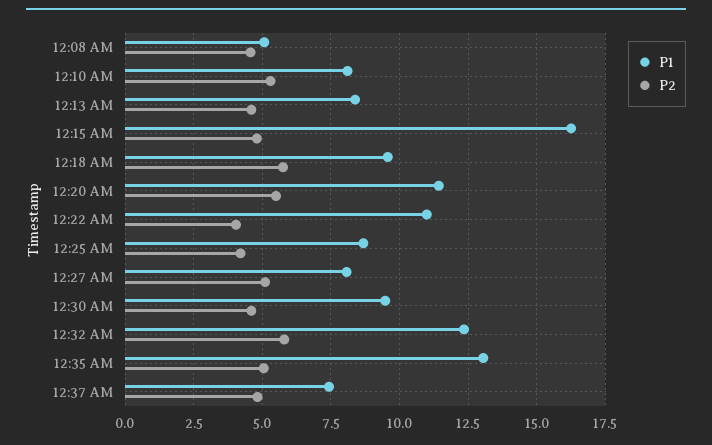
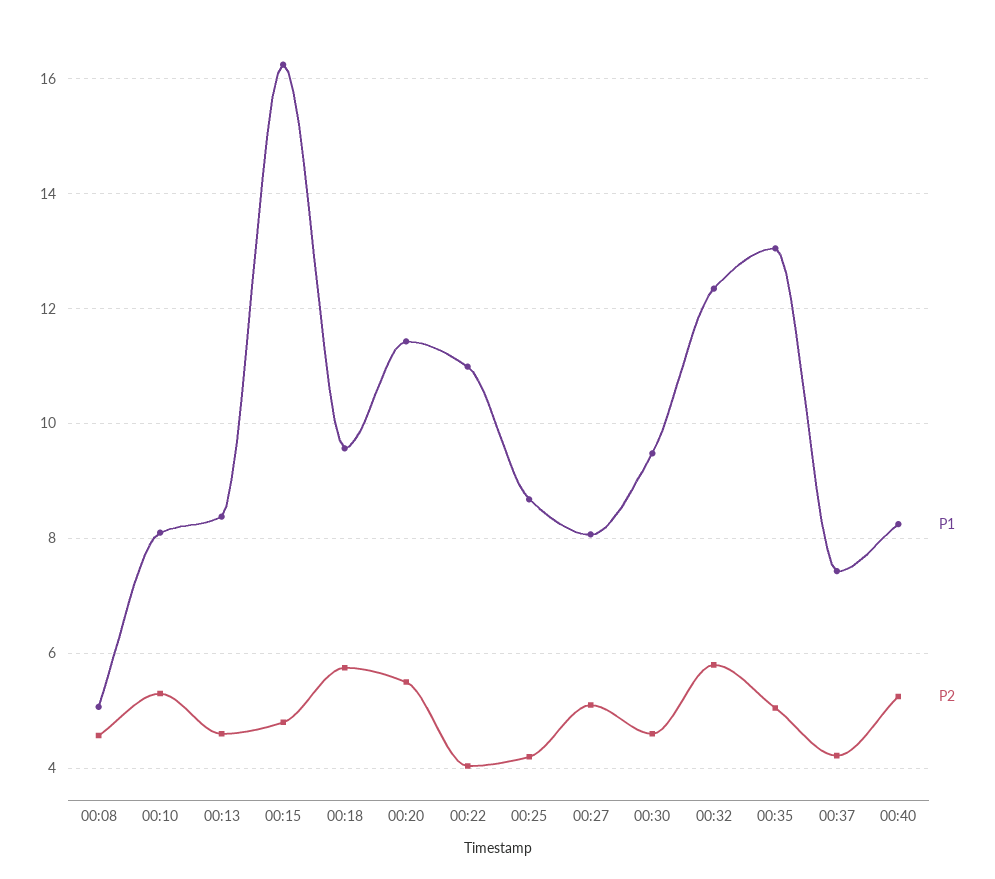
P2, 12:37 AM: 4.75 -> 4.2
P1, 00:40: none -> 8.2
P2, 00:40: none -> 5.2

